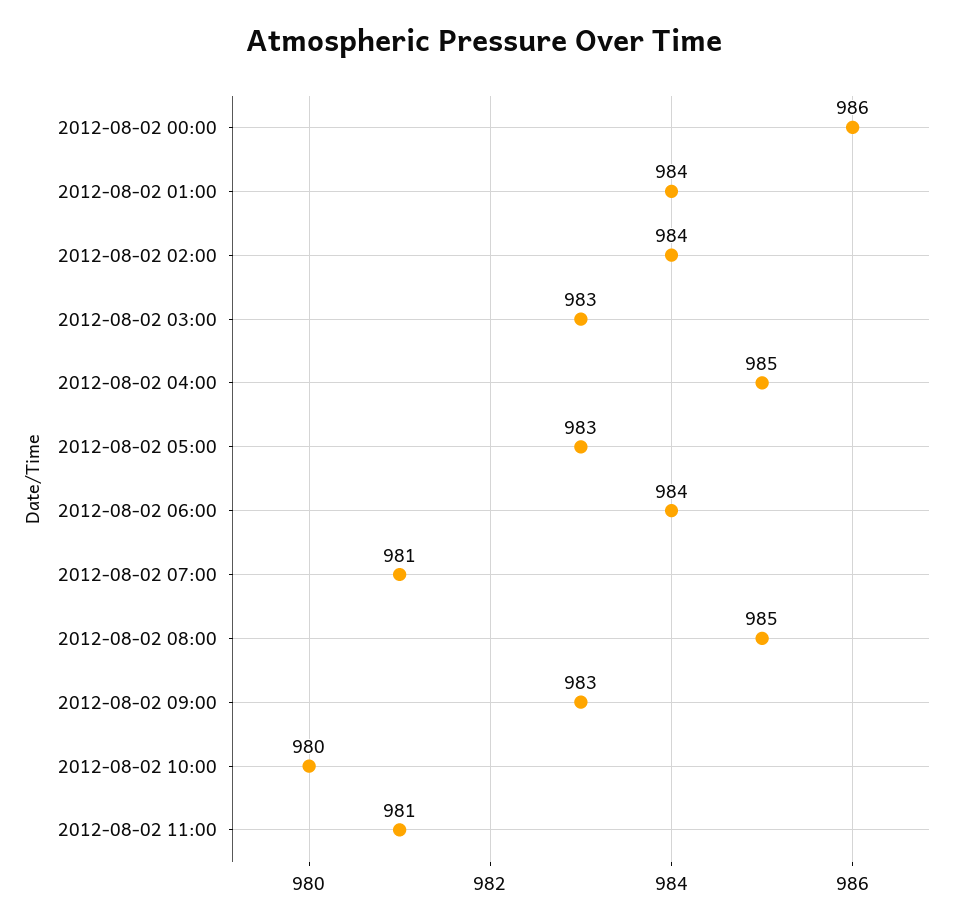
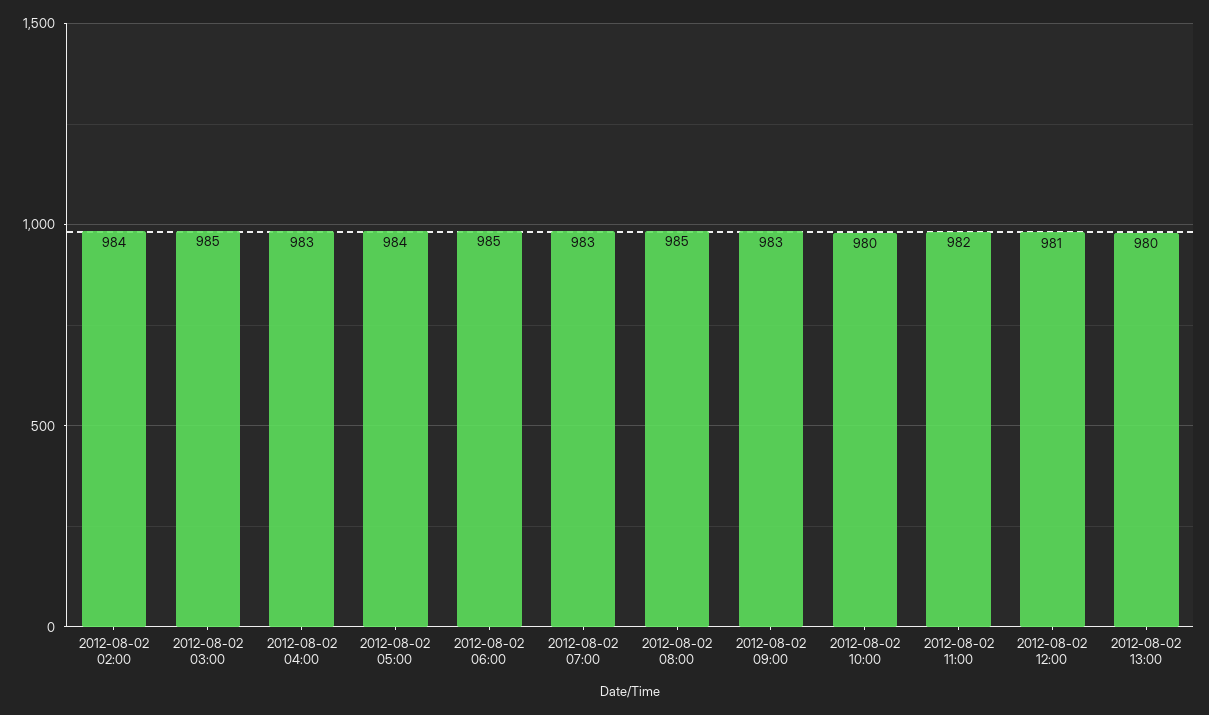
2012-08-02 00:00: 986 -> none
2012-08-02 01:00: 984 -> none
2012-08-02 03:00: 983 -> 985
2012-08-02 04:00: 985 -> 983
2012-08-02 05:00: 983 -> 984
2012-08-02 06:00: 984 -> 985
2012-08-02 07:00: 981 -> 983
2012-08-02 11:00: 981 -> 982
2012-08-02 12:00: none -> 981
2012-08-02 13:00: none -> 980

